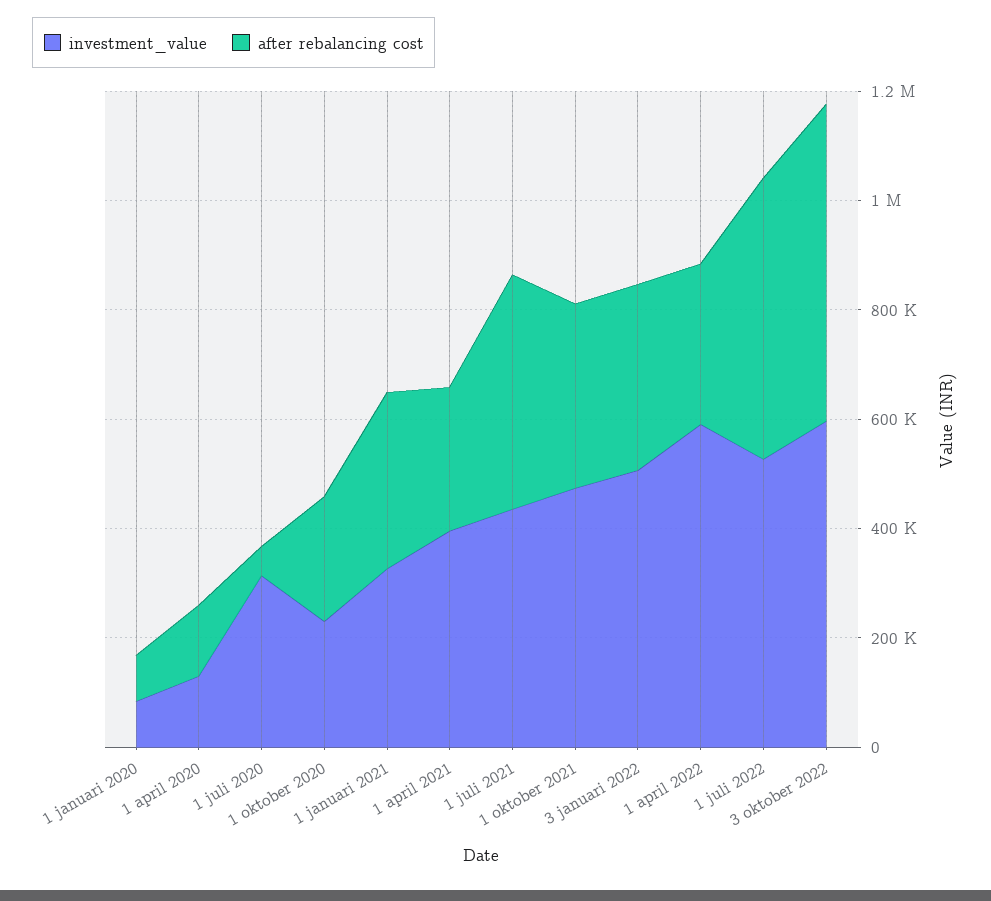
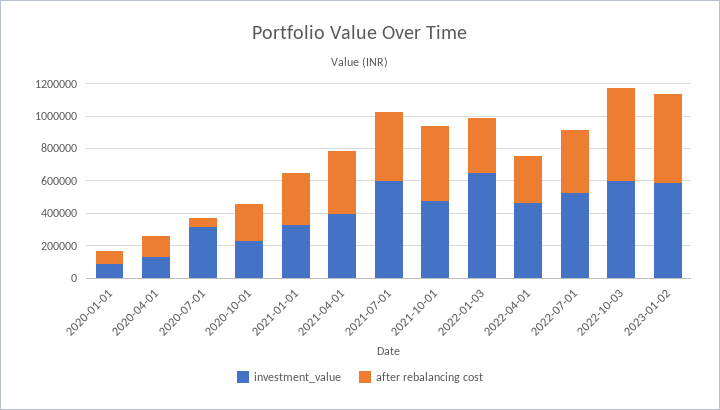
after rebalancing cost, 1 april 2021: 250000 -> 400000
investment_value, 1 juli 2021: 450000 -> 600000
after rebalancing cost, 1 oktober 2021: 350000 -> 450000
investment_value, 3 januari 2022: 500000 -> 650000
investment_value, 1 april 2022: 600000 -> 450000
after rebalancing cost, 1 juli 2022: 500000 -> 400000
investment_value, 2023-01-02: none -> 600000
after rebalancing cost, 2023-01-02: none -> 550000

